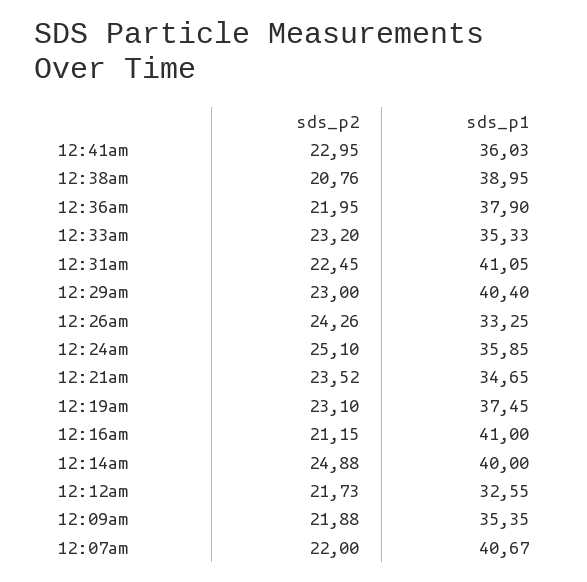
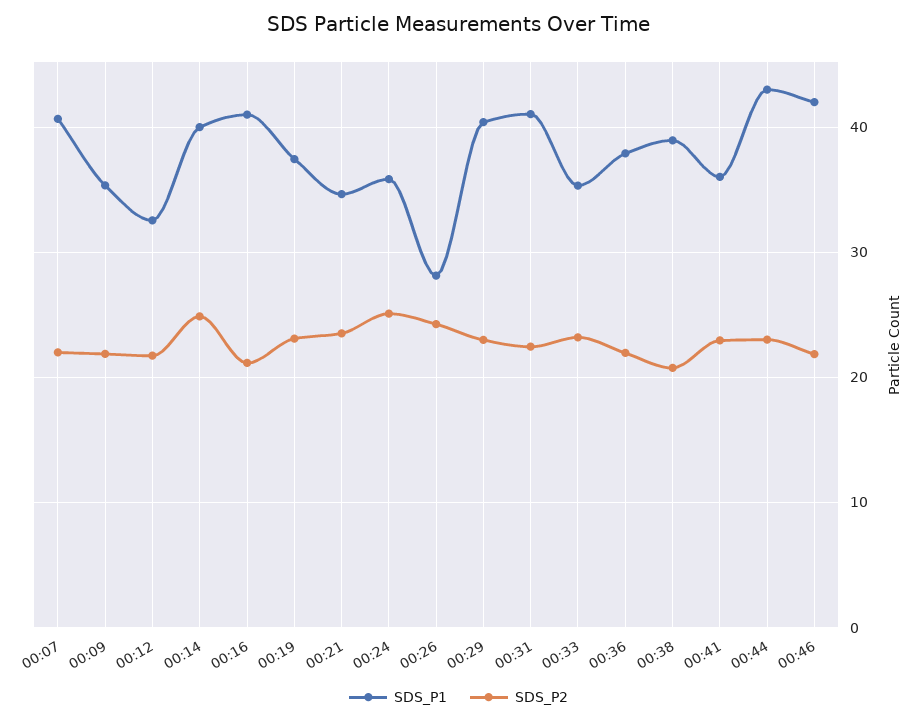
sds_p1, 12:26am: 33.25 -> 28
sds_p1, 00:44: none -> 43
sds_p2, 00:44: none -> 23
sds_p1, 00:46: none -> 42
sds_p2, 00:46: none -> 22

